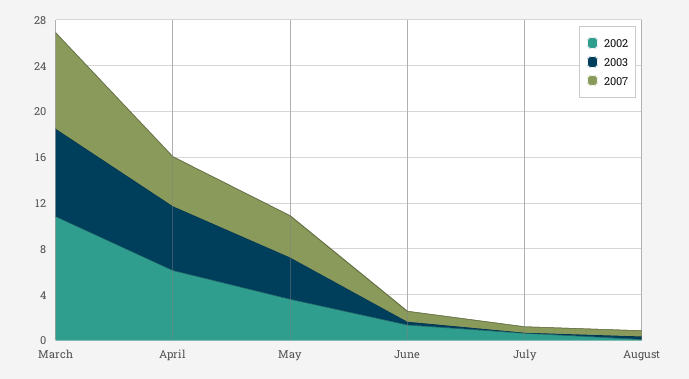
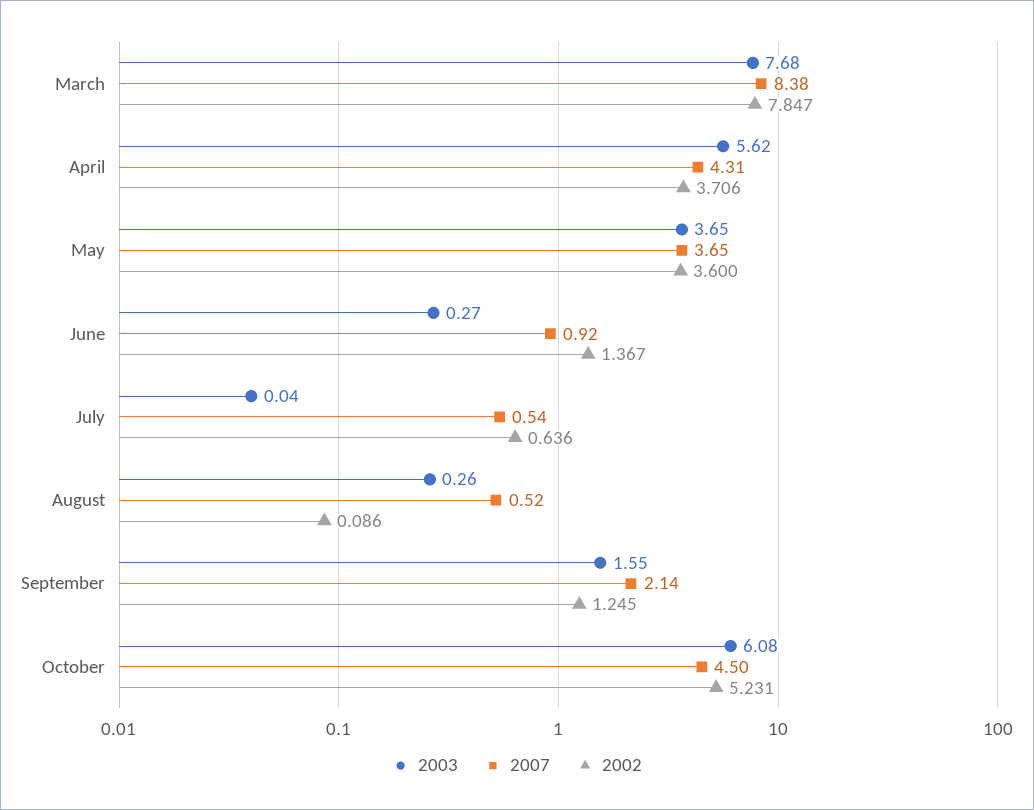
2002, March: 11 -> 7.847
2002, April: 6 -> 3.706
2003, September: none -> 1.55
2007, September: none -> 2.14
2002, September: none -> 1.245
2003, October: none -> 6.08
2007, October: none -> 4.5
2002, October: none -> 5.231

